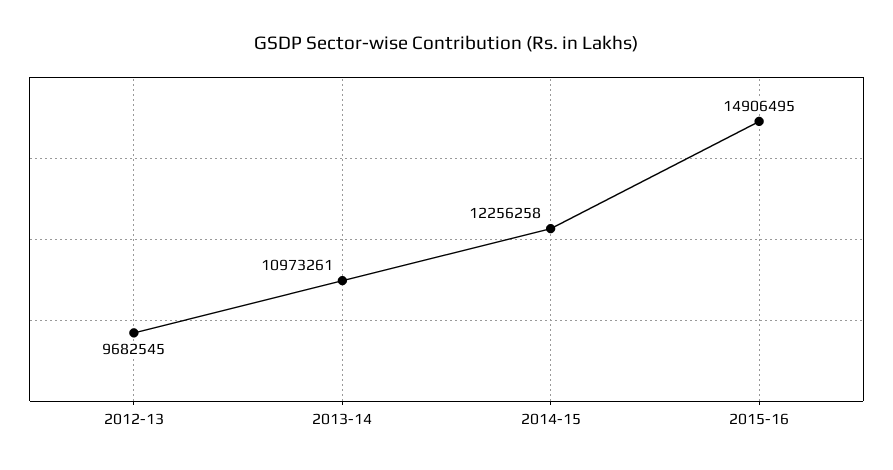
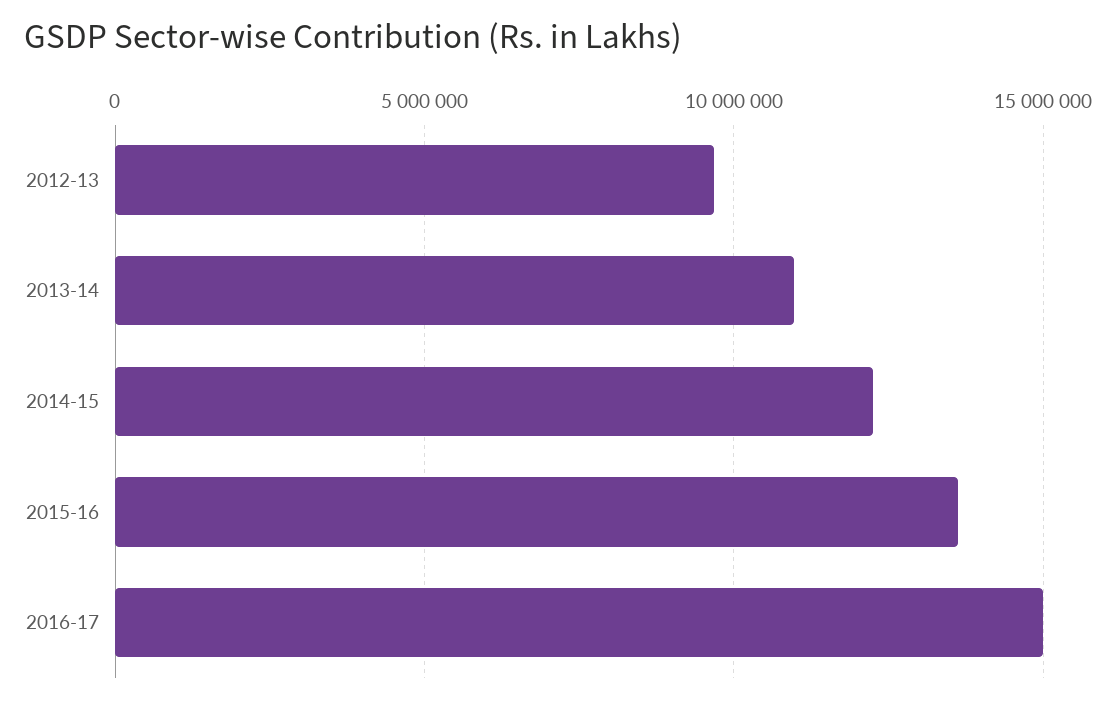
2015-16: 14906495 -> 13500000
2016-17: none -> 15000000

